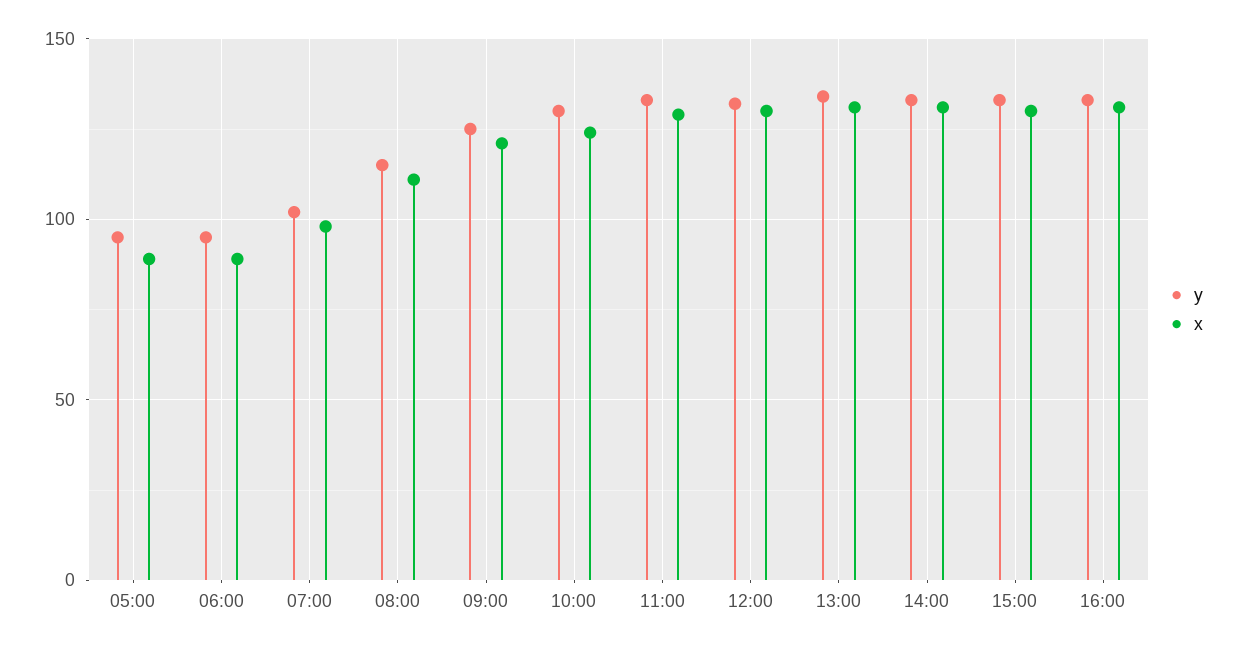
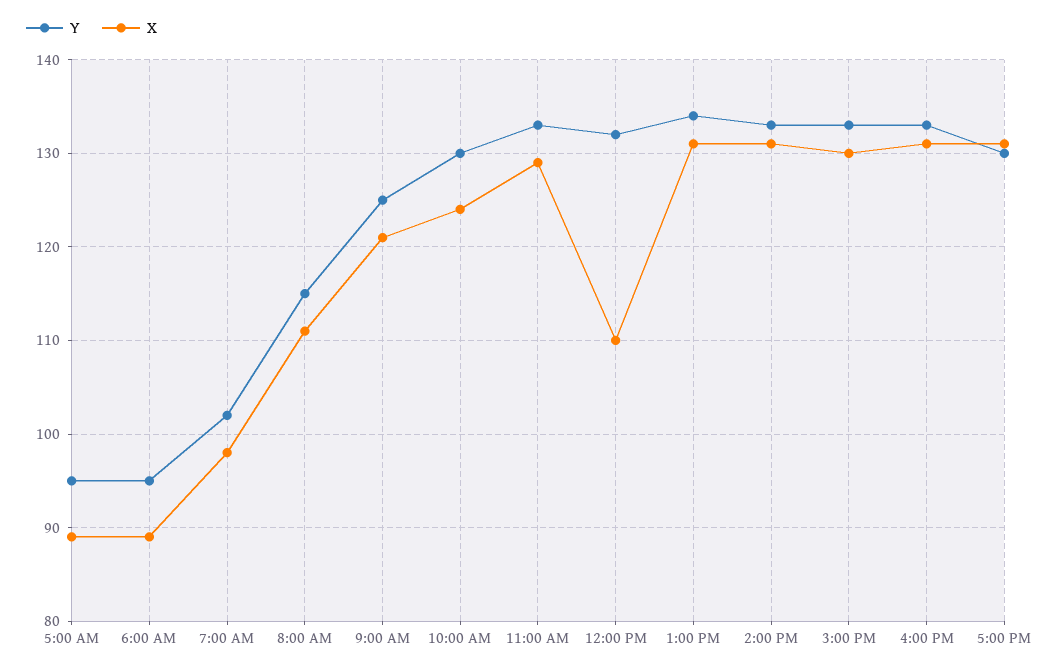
x, 12:00: 130 -> 110
y, 5:00 PM: none -> 130
x, 5:00 PM: none -> 131

